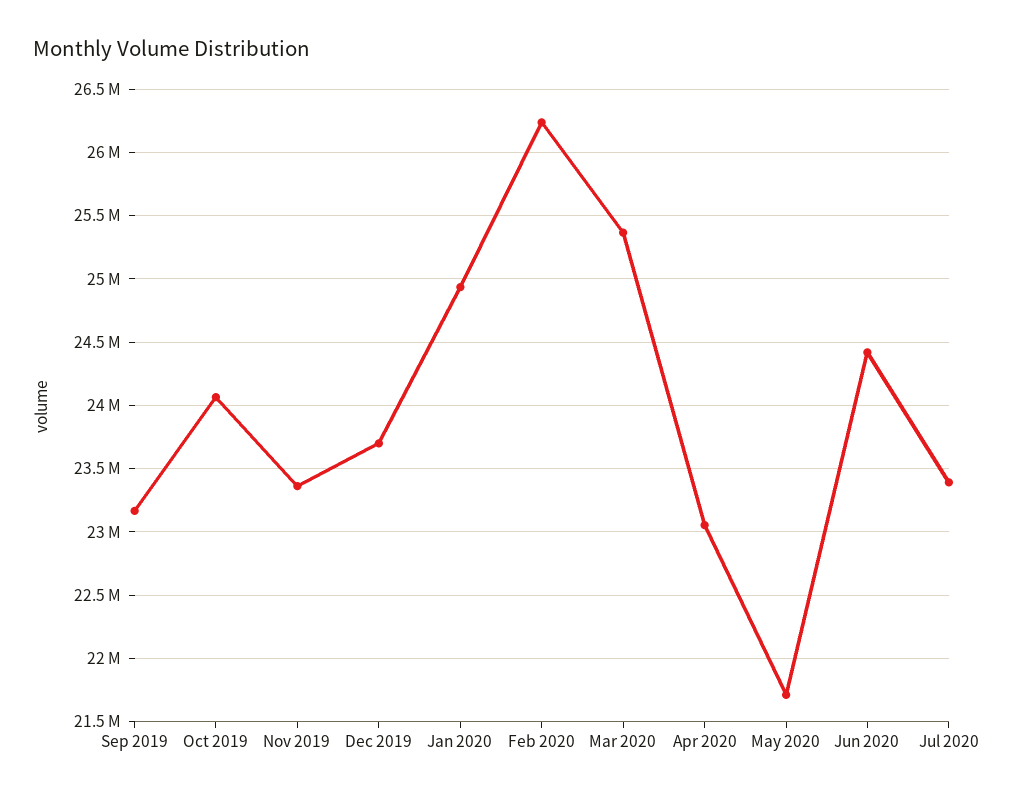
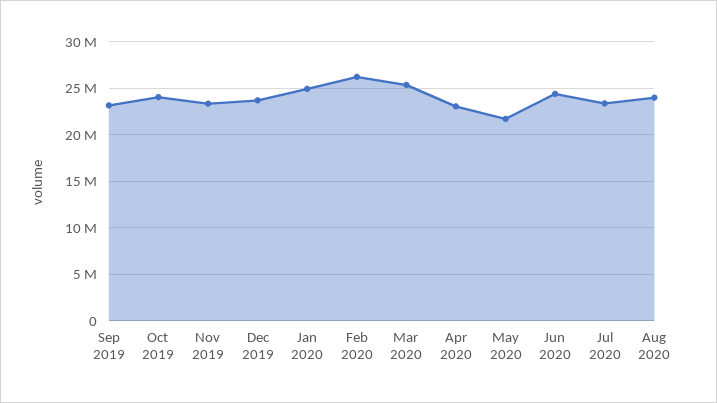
Aug 2020: none -> 24000000

